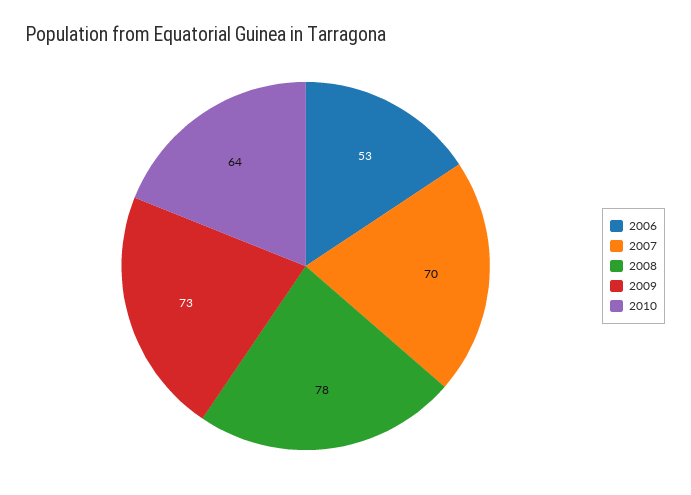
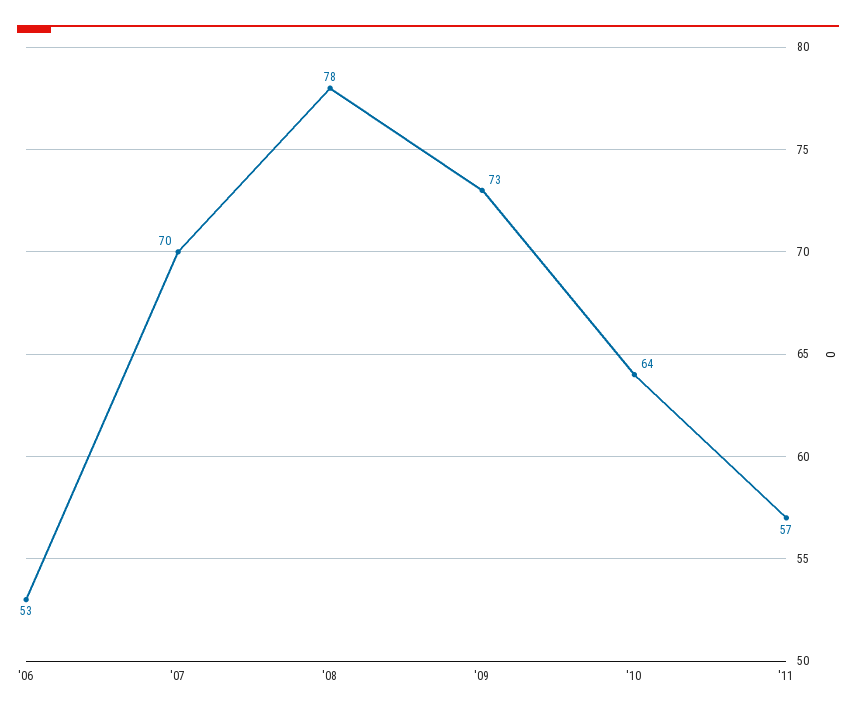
'11: none -> 57

